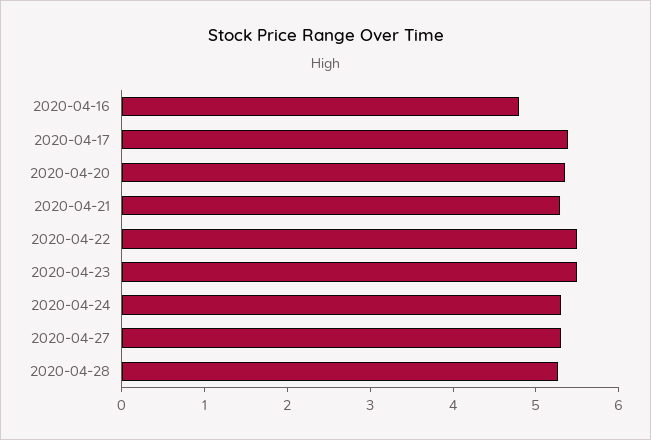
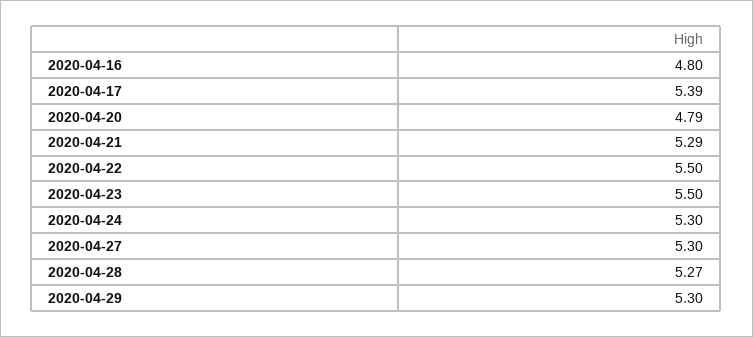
2020-04-20: 5.4 -> 4.79
2020-04-29: none -> 5.3

